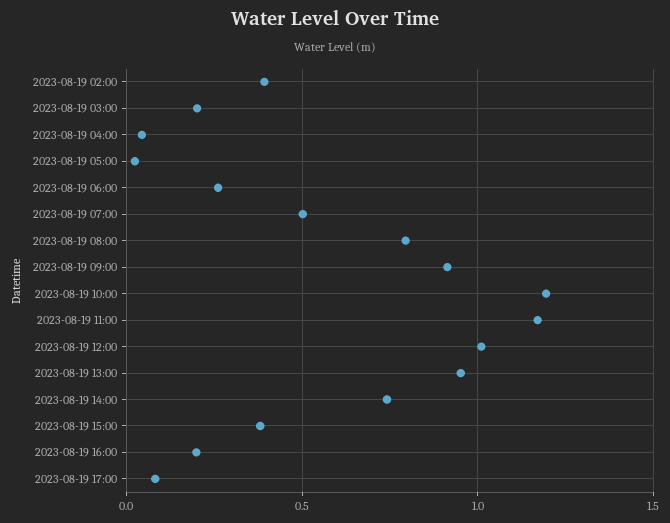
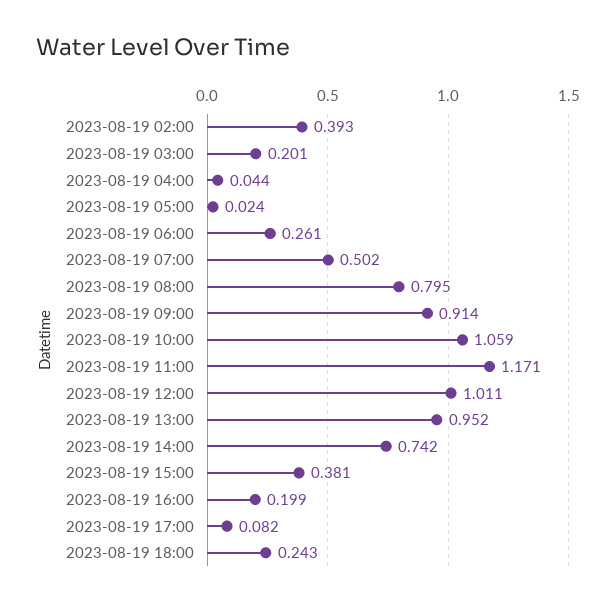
2023-08-19 10:00: 1.2 -> 1.059
2023-08-19 18:00: none -> 0.243

